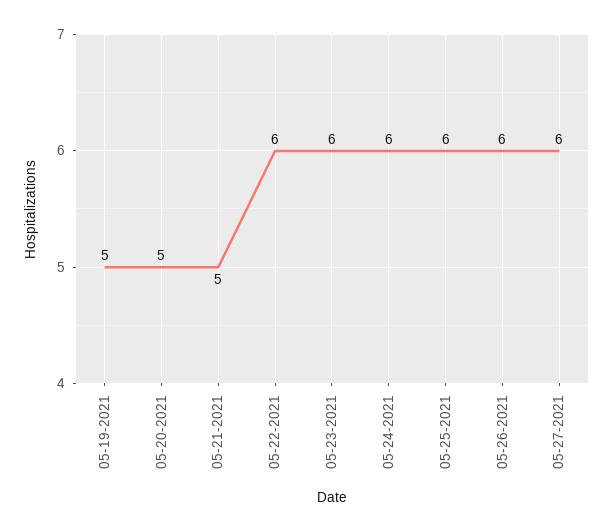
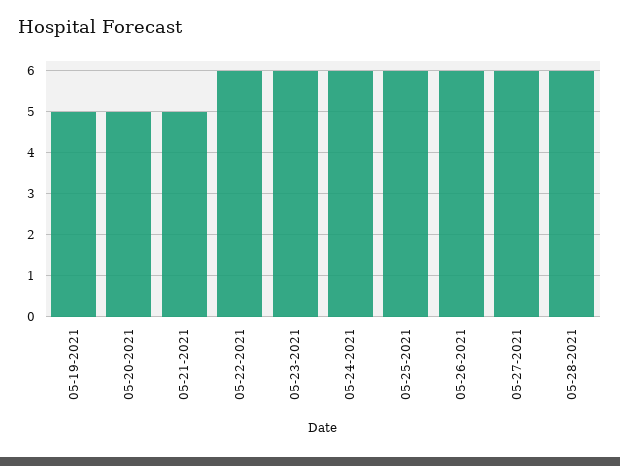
05-28-2021: none -> 6

